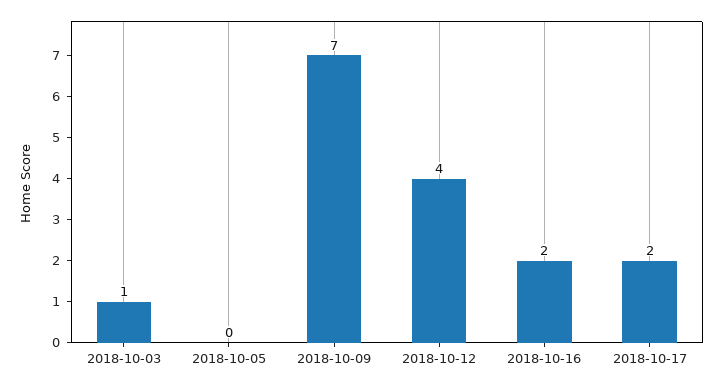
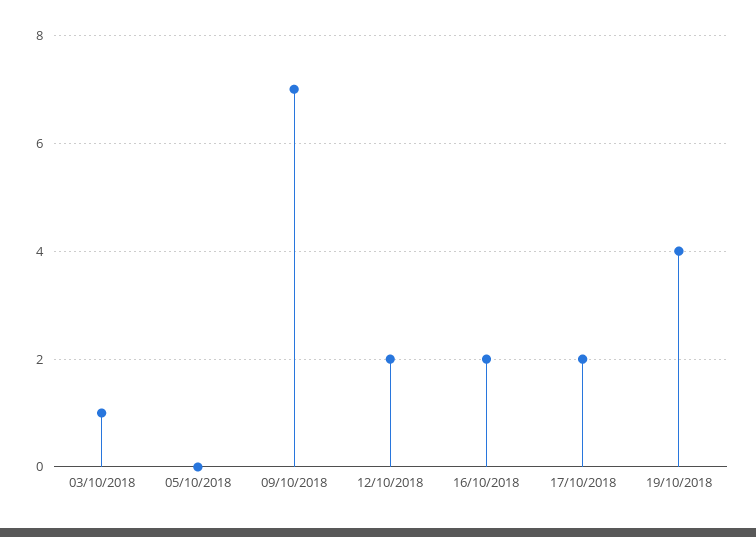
2018-10-12: 4 -> 2
19/10/2018: none -> 4

